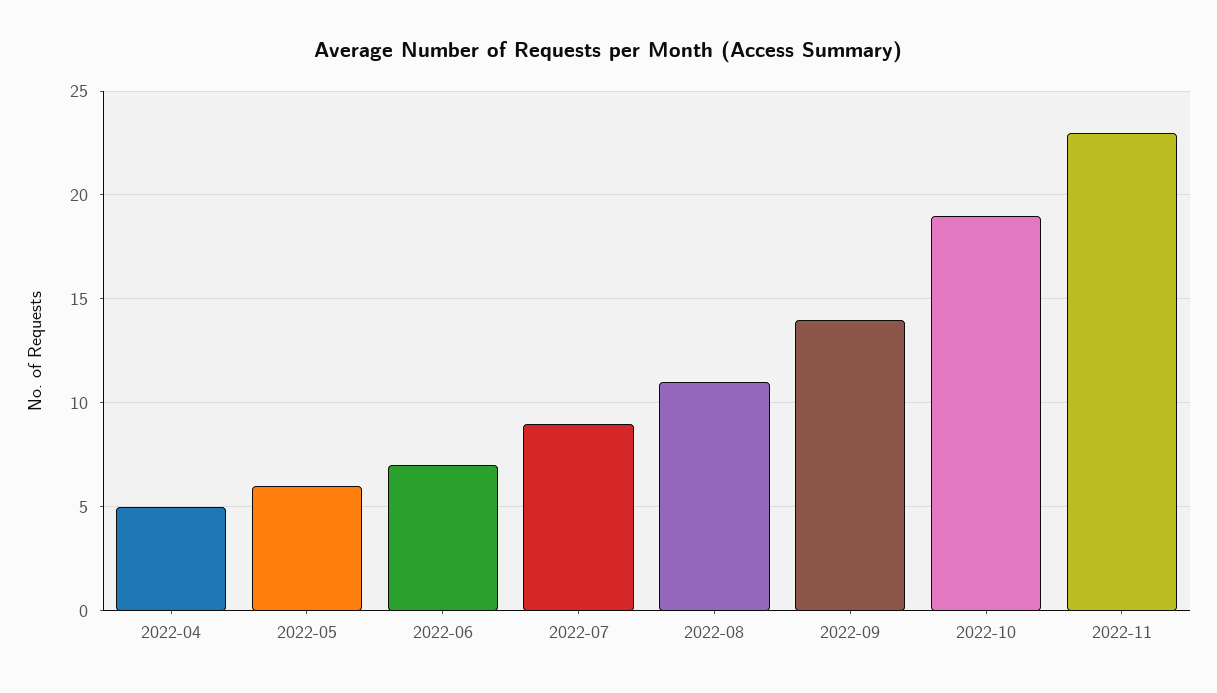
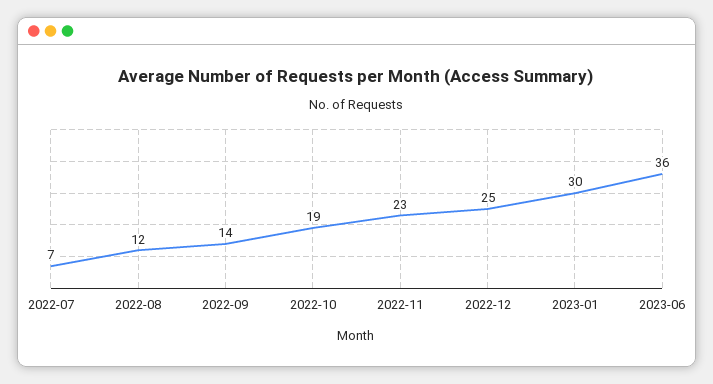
2022-04: 5 -> none
2022-05: 6 -> none
2022-06: 7 -> none
2022-07: 9 -> 7
2022-08: 11 -> 12
2022-12: none -> 25
2023-01: none -> 30
2023-06: none -> 36

